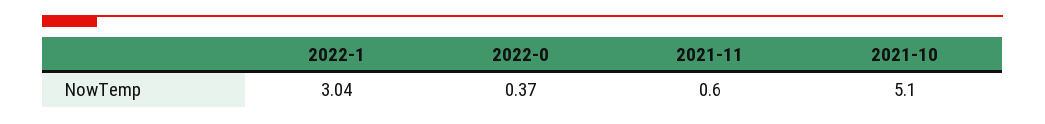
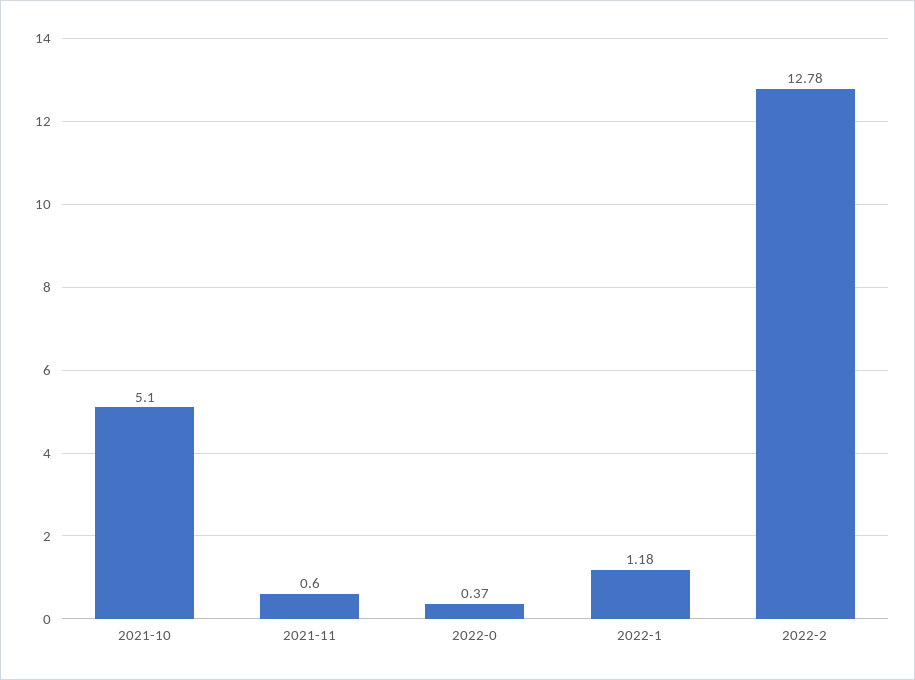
2022-1: 3.04 -> 1.18
2022-2: none -> 12.78

